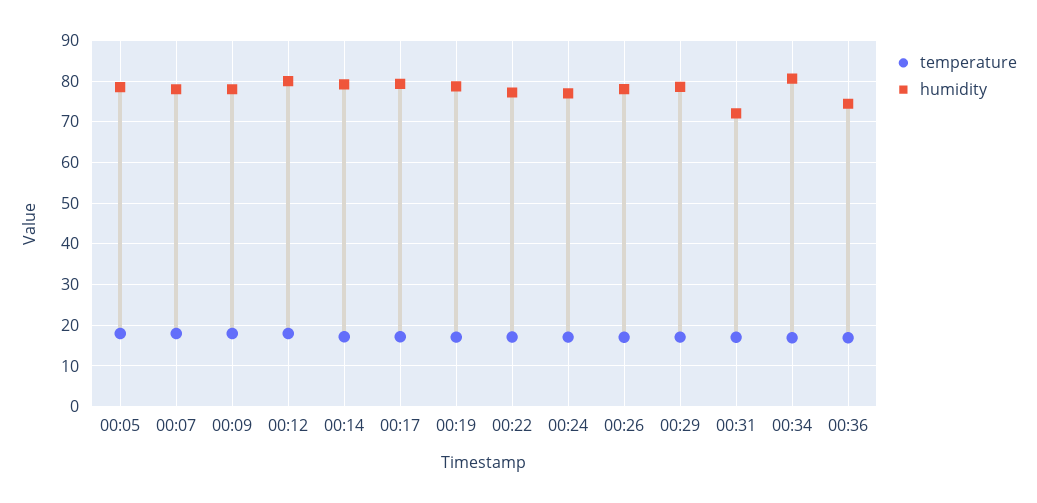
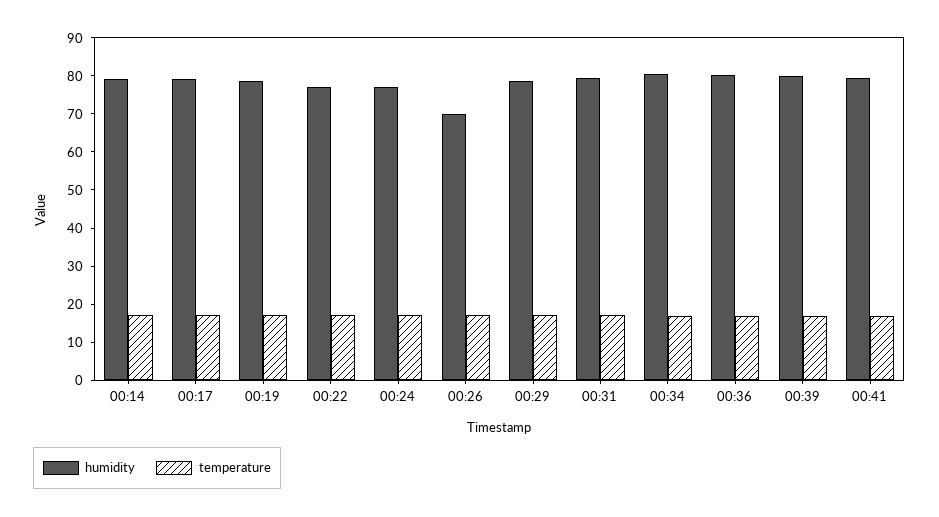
temperature, 00:05: 18 -> none
humidity, 00:05: 78 -> none
temperature, 00:07: 18 -> none
humidity, 00:07: 78 -> none
temperature, 00:09: 18 -> none
humidity, 00:09: 78 -> none
temperature, 00:12: 18 -> none
humidity, 00:12: 80 -> none
humidity, 00:26: 78 -> 70
humidity, 00:31: 72 -> 80
humidity, 00:36: 74 -> 80
humidity, 00:39: none -> 80
temperature, 00:39: none -> 17.5
humidity, 00:41: none -> 80
temperature, 00:41: none -> 17.5

